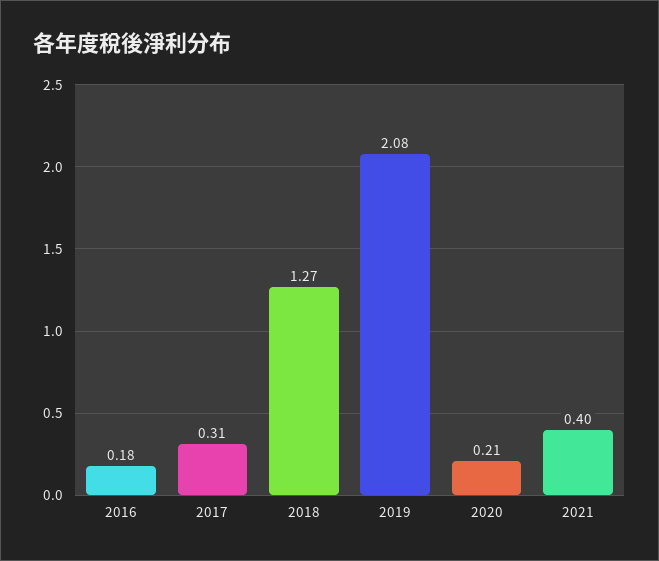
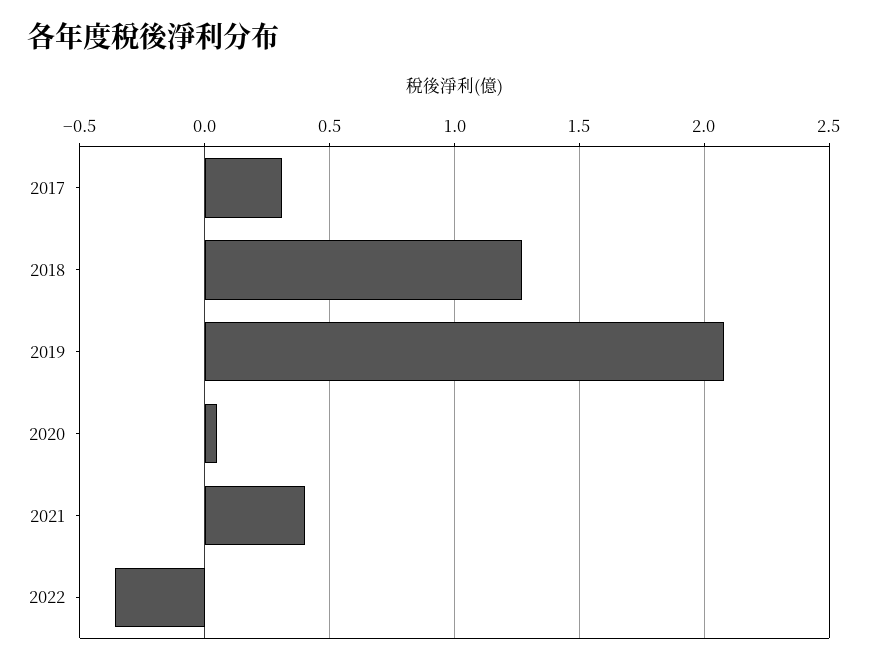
2016: 0.18 -> none
2020: 0.21 -> 0.05
2022: none -> -0.35

